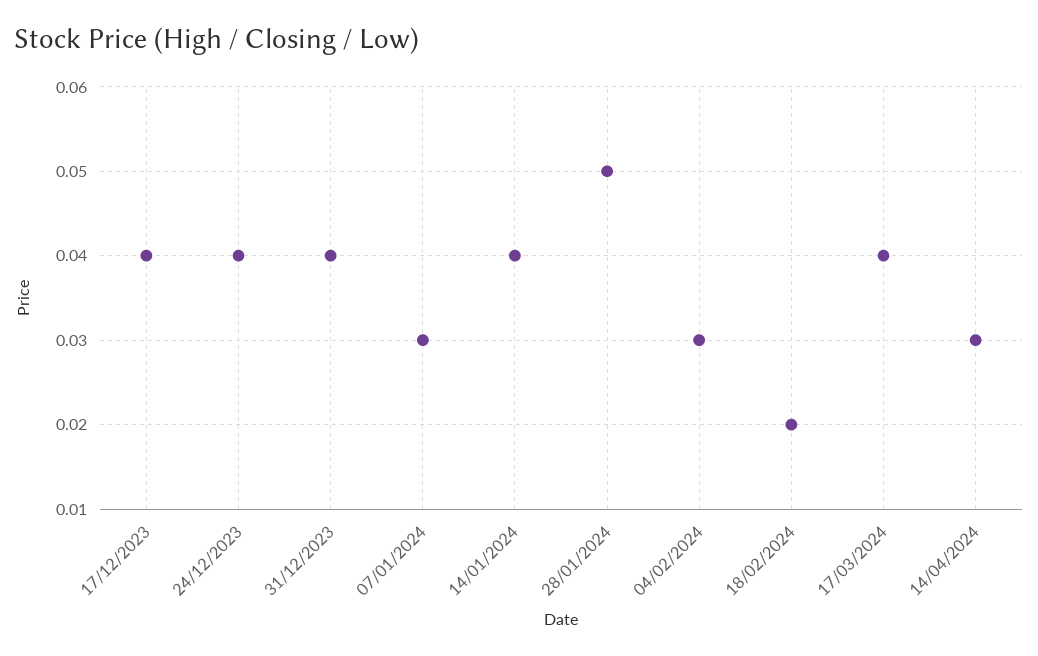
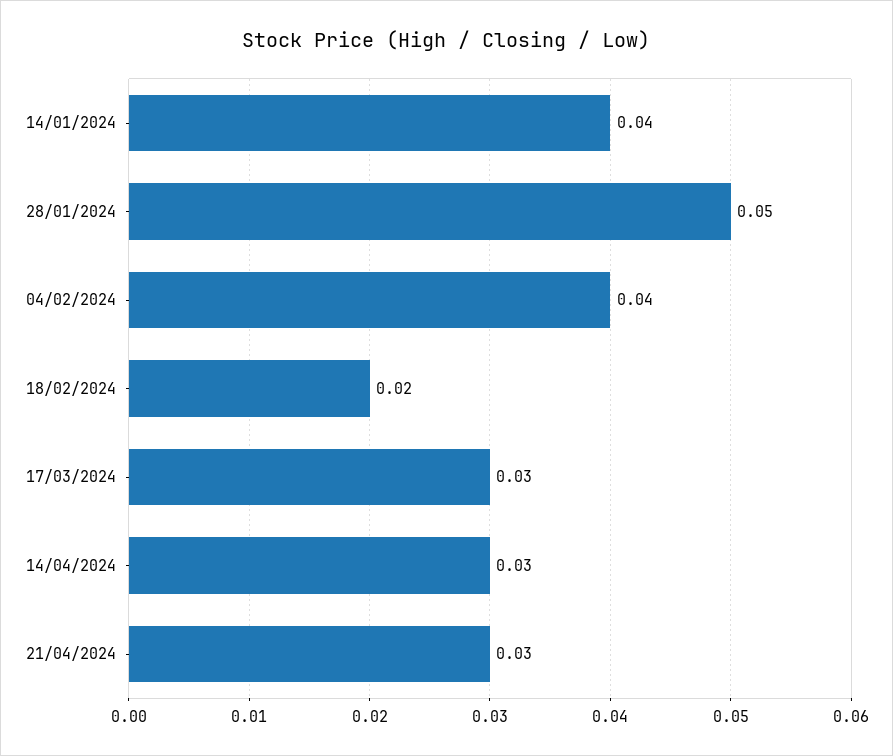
17/12/2023: 0.04 -> none
24/12/2023: 0.04 -> none
31/12/2023: 0.04 -> none
07/01/2024: 0.03 -> none
04/02/2024: 0.03 -> 0.04
17/03/2024: 0.04 -> 0.03
21/04/2024: none -> 0.03

